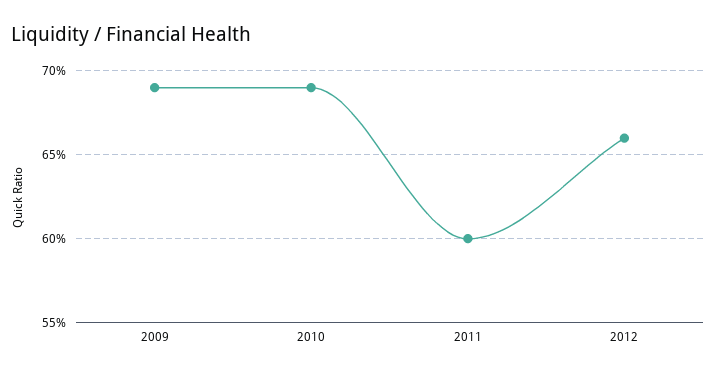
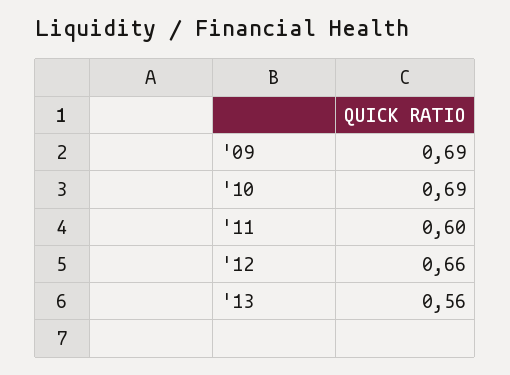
'13: none -> 0.56

